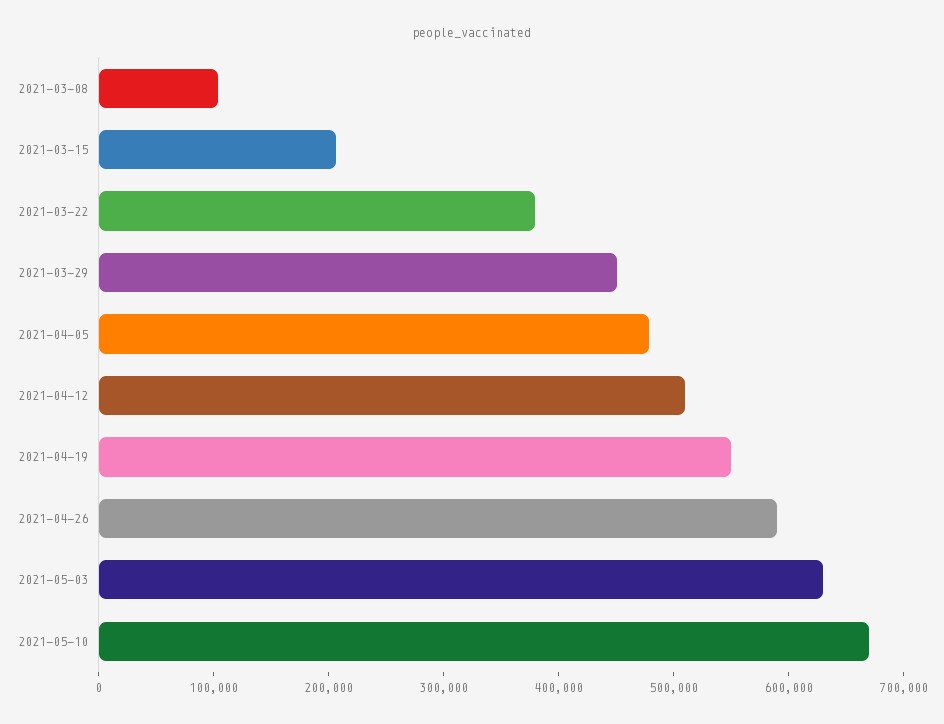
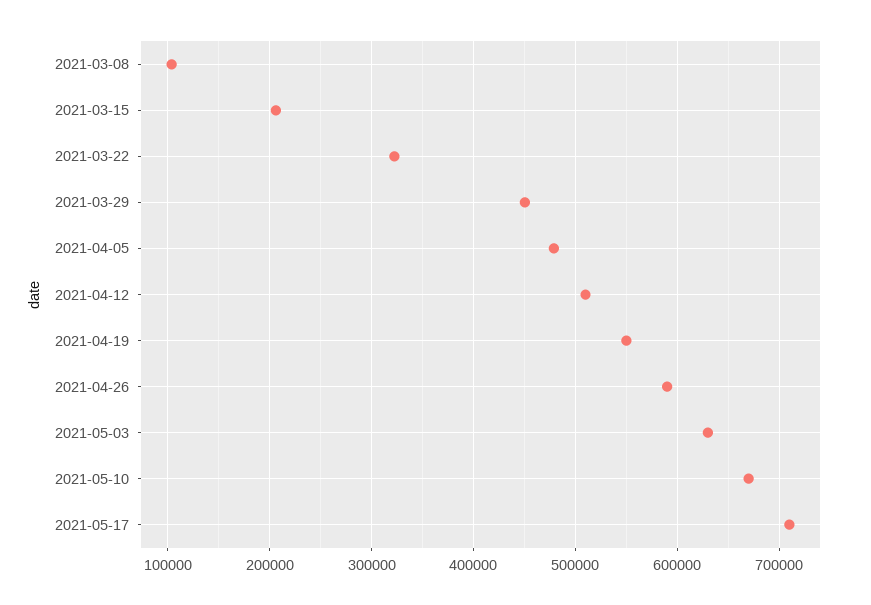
2021-03-22: 380000 -> 320000
2021-05-17: none -> 710000

